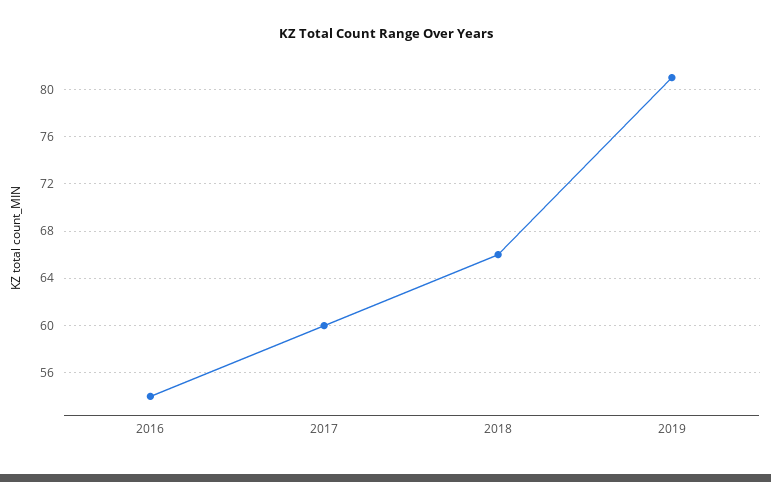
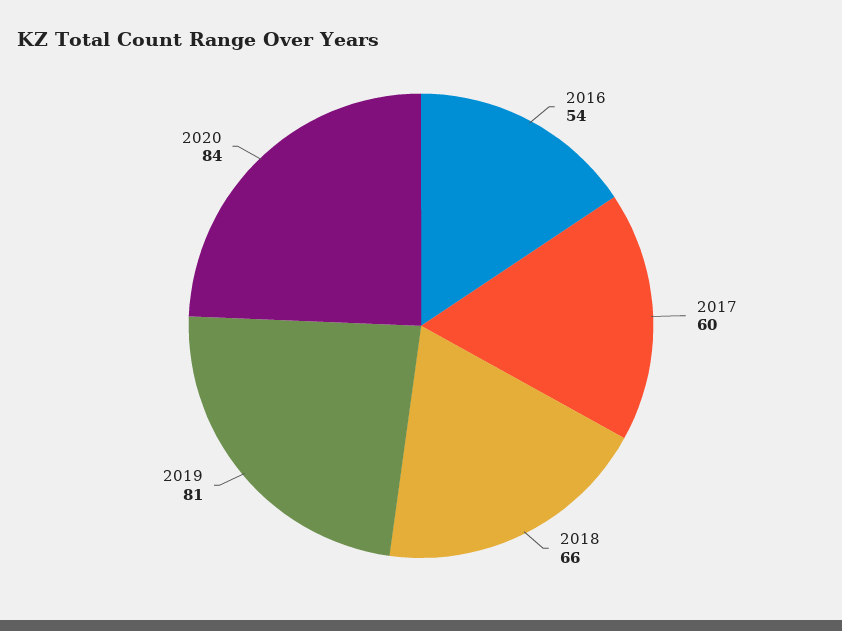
2020: none -> 84

